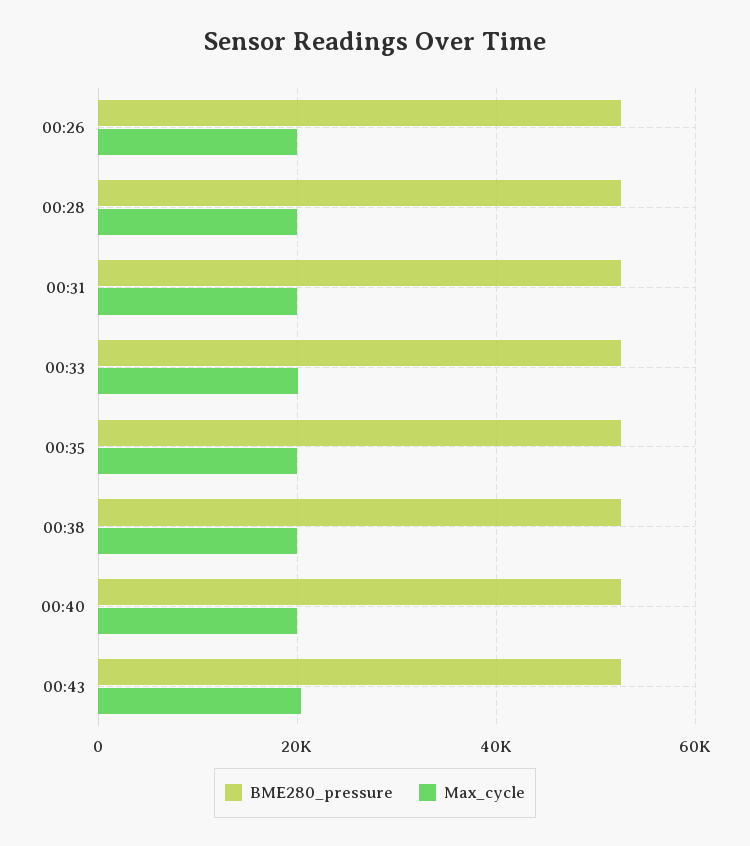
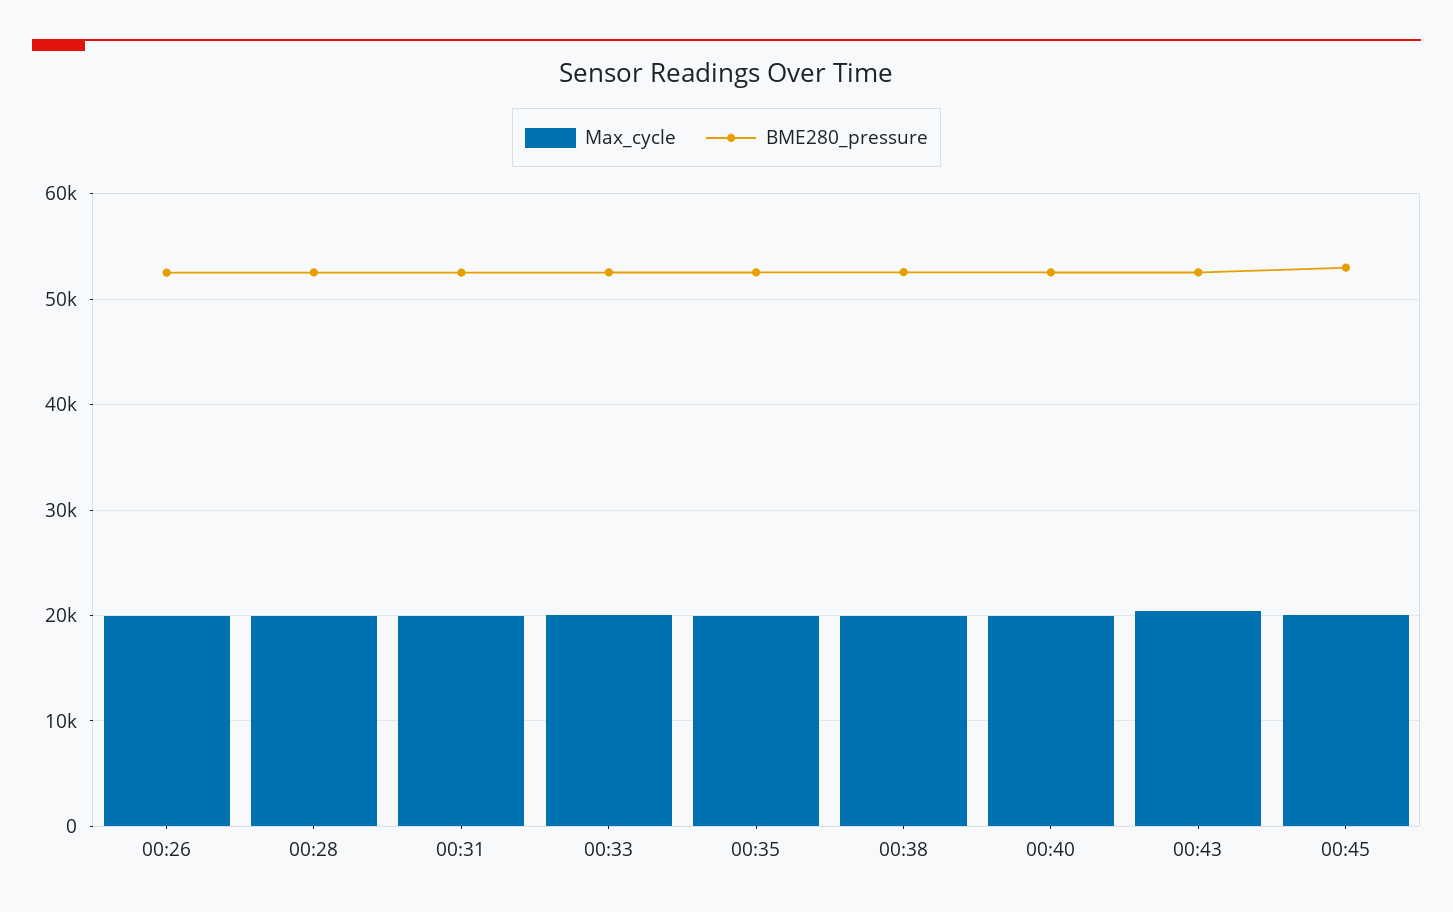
Max_cycle, 00:45: none -> 20000
BME280_pressure, 00:45: none -> 53000

